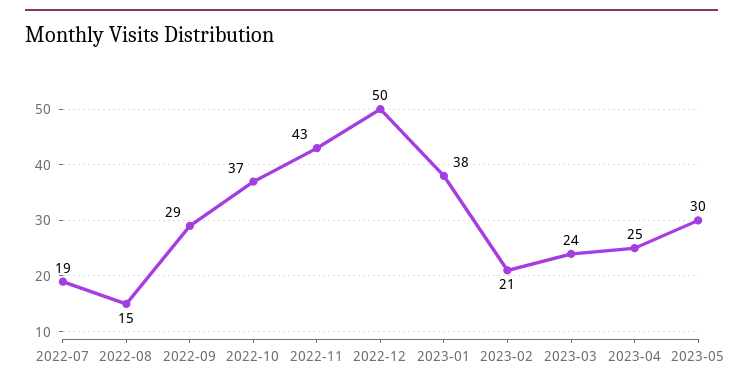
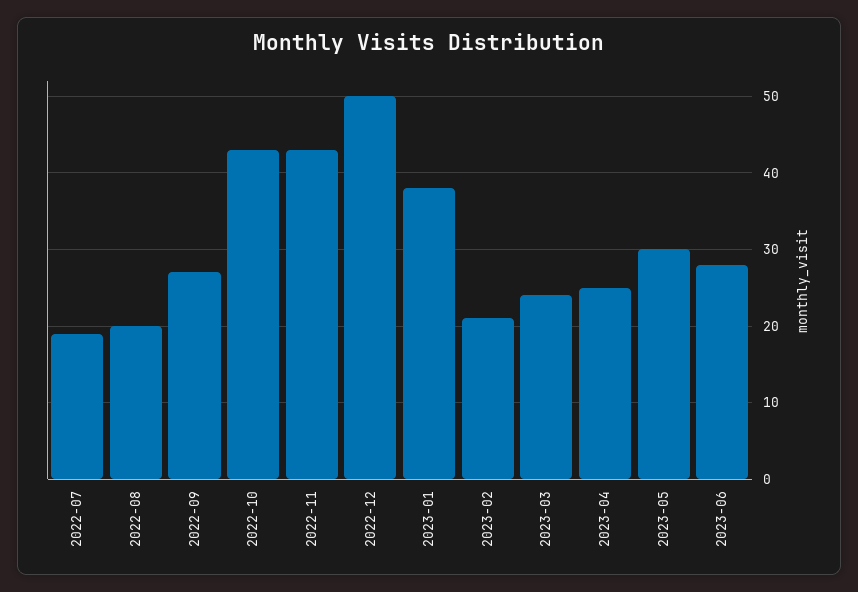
2022-08: 15 -> 20
2022-09: 29 -> 27
2022-10: 37 -> 43
2023-06: none -> 28

